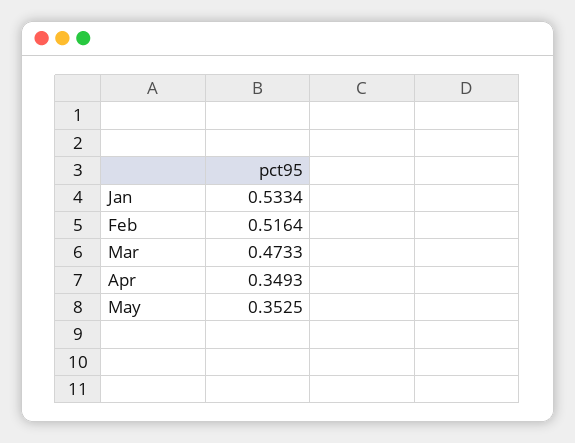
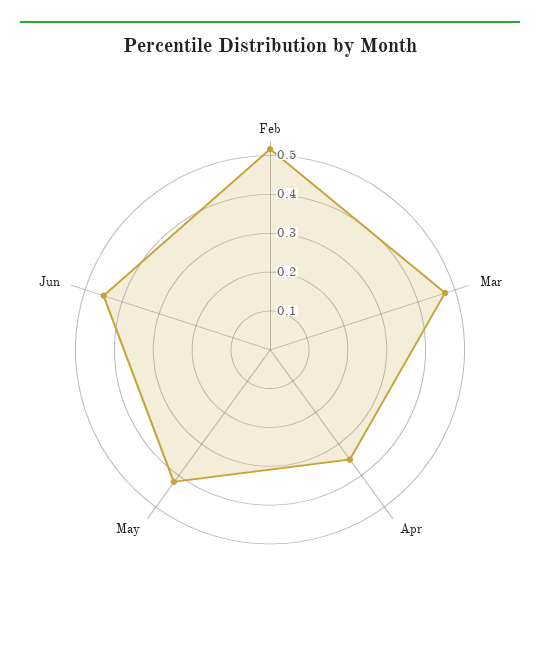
Jan: 0.5334 -> none
May: 0.3525 -> 0.425
Jun: none -> 0.45

